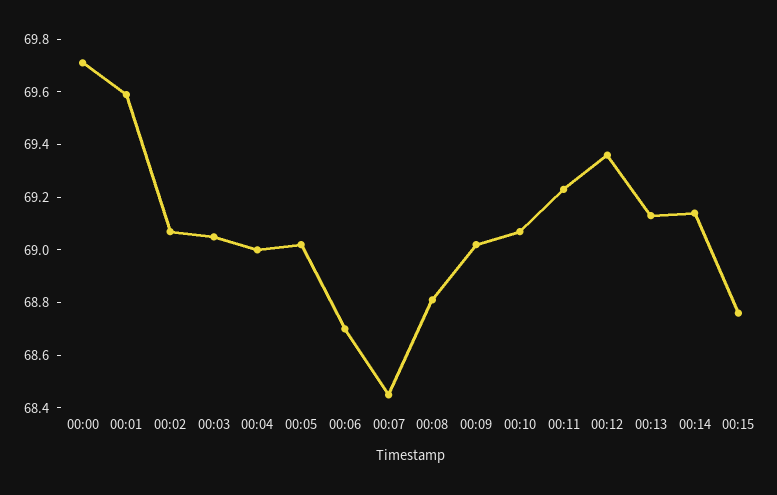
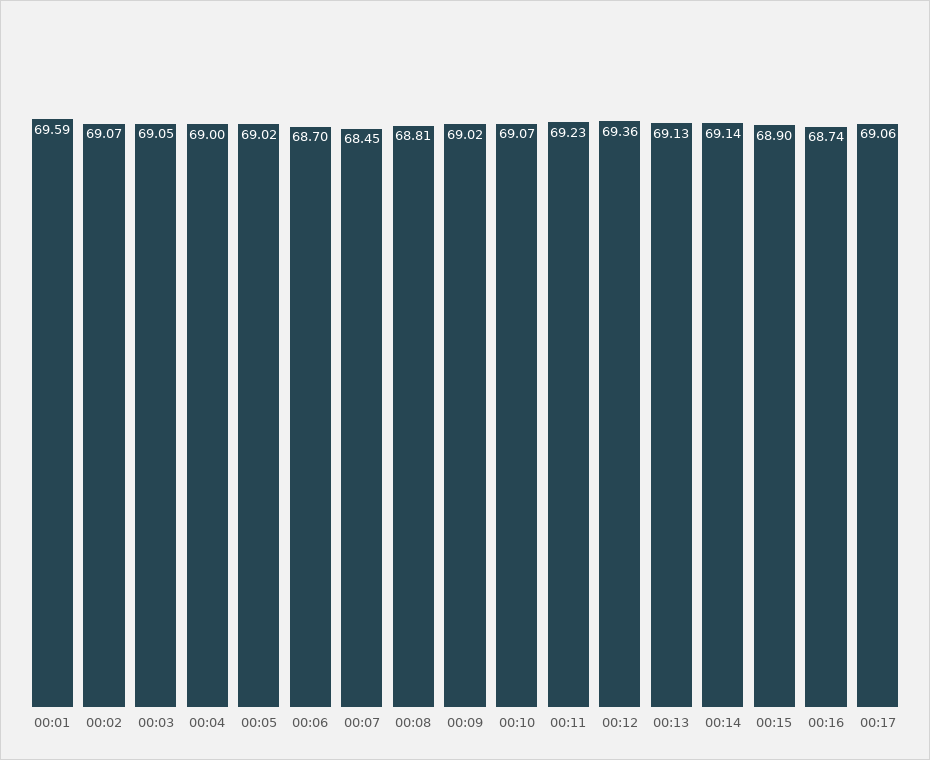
00:00: 69.7 -> none
00:15: 68.75 -> 68.9
00:16: none -> 68.74
00:17: none -> 69.06

